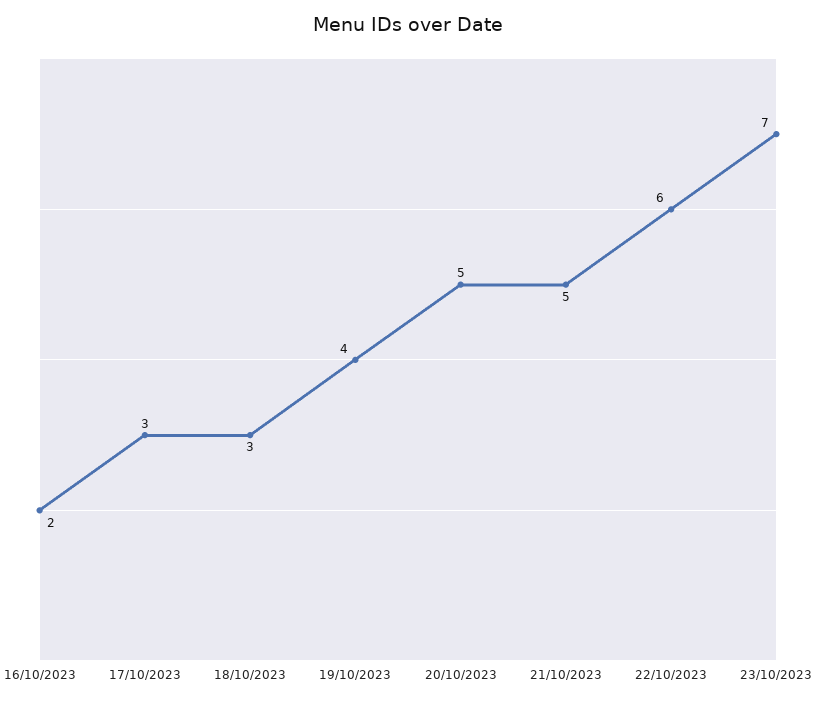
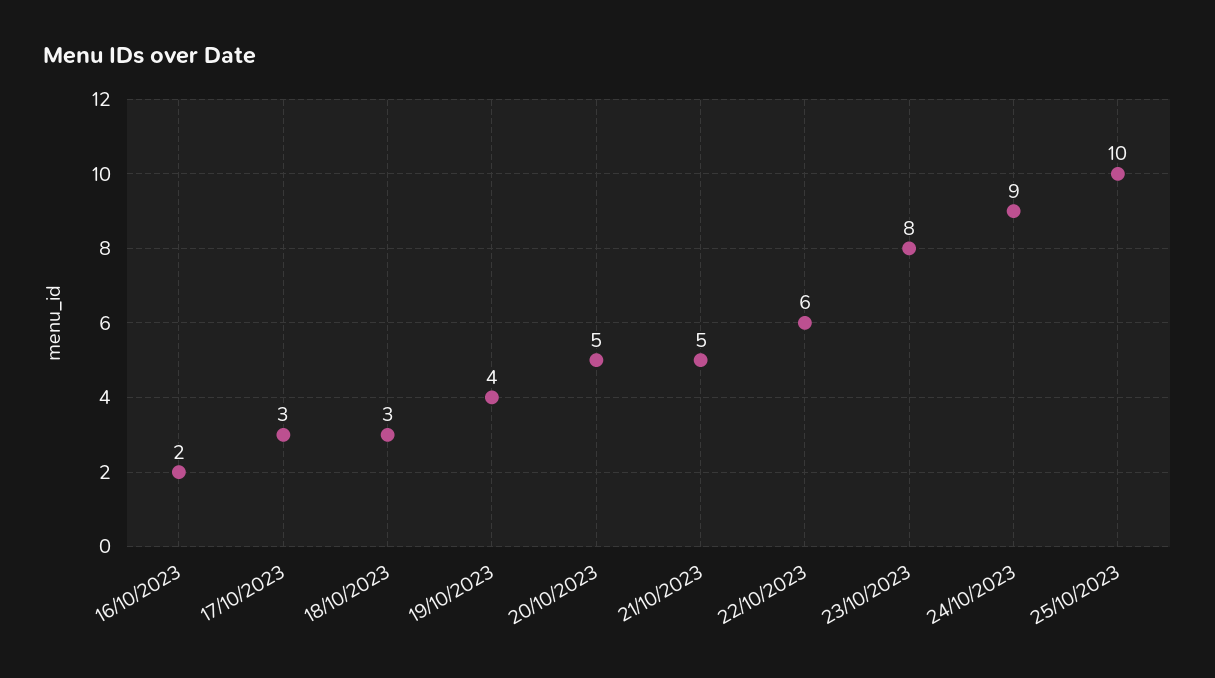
23/10/2023: 7 -> 8
24/10/2023: none -> 9
25/10/2023: none -> 10

